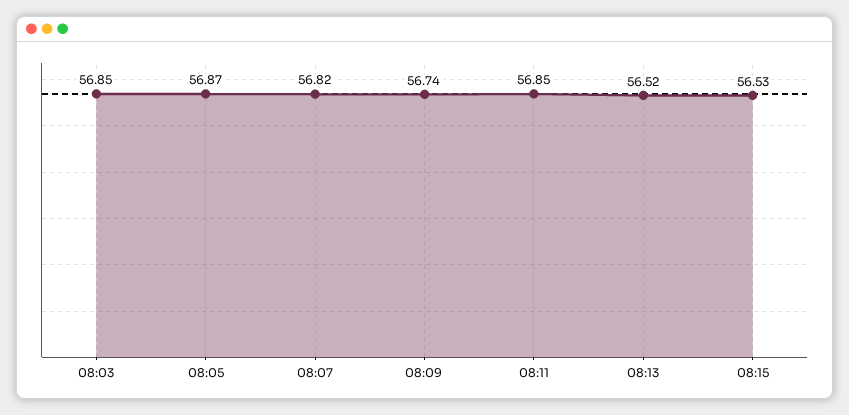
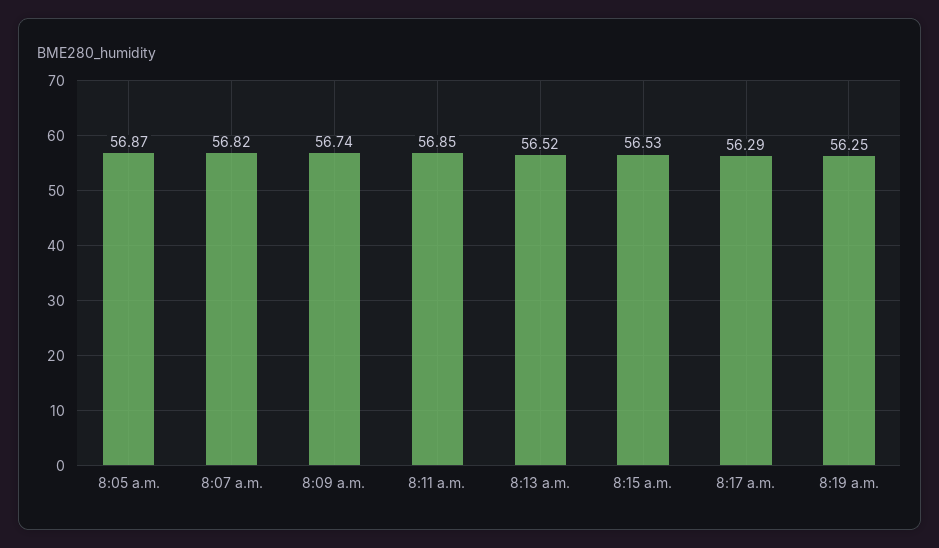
08:03: 56.85 -> none
8:17 a.m.: none -> 56.29
8:19 a.m.: none -> 56.25

